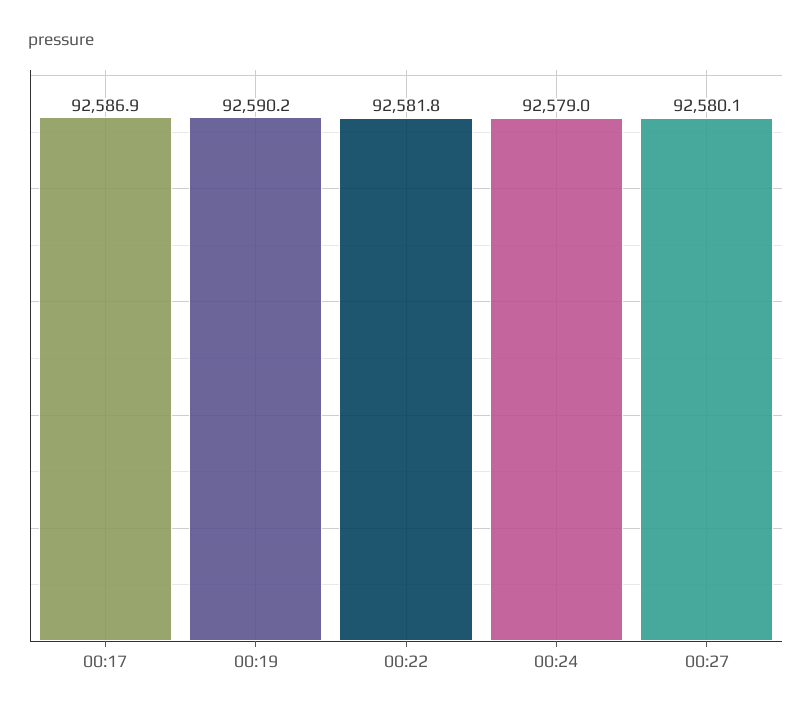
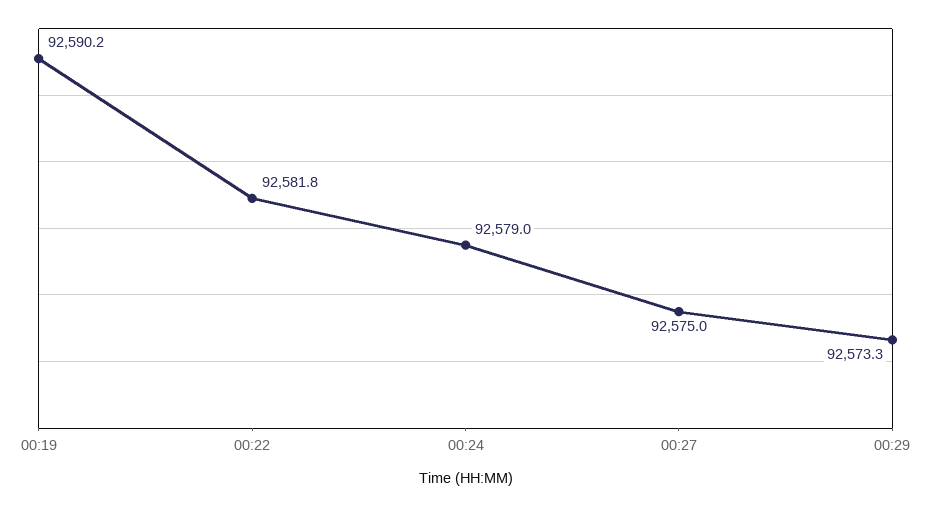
00:17: 92586.9 -> none
00:27: 92580.1 -> 92575
00:29: none -> 92573.3

